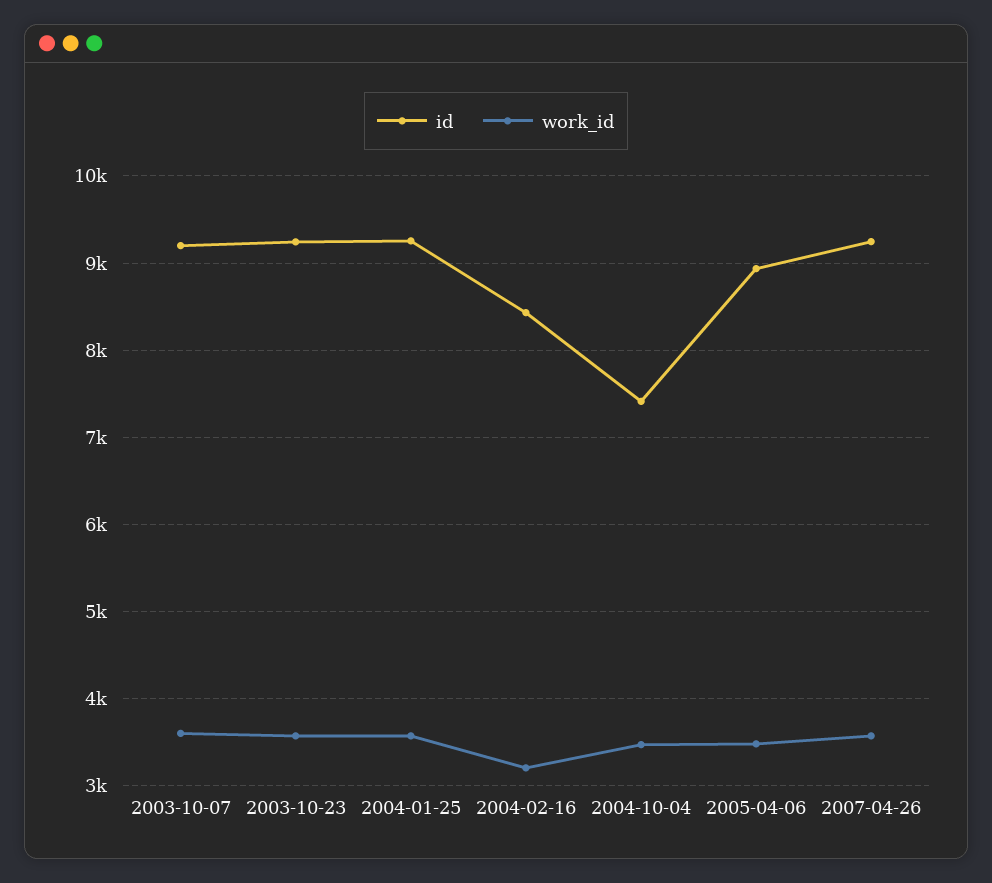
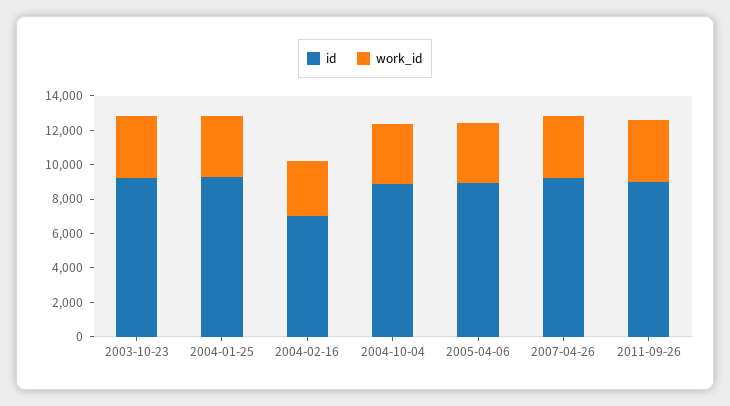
id, 2003-10-07: 9200 -> none
work_id, 2003-10-07: 3600 -> none
id, 2004-02-16: 8400 -> 7000
id, 2004-10-04: 7400 -> 9000
id, 2011-09-26: none -> 9000
work_id, 2011-09-26: none -> 3500

